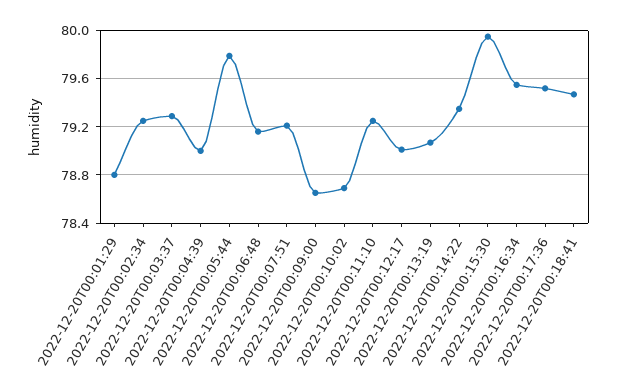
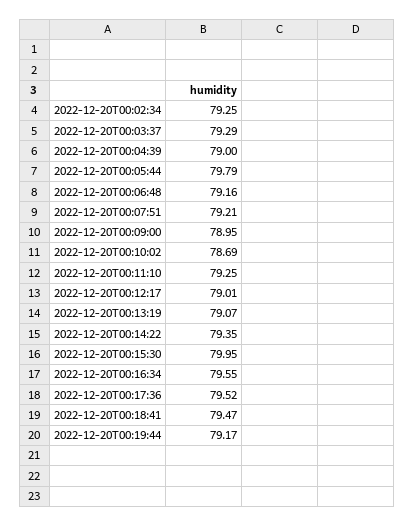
2022-12-20T00:01:29: 78.8 -> none
2022-12-20T00:09:00: 78.65 -> 78.95
2022-12-20T00:19:44: none -> 79.17

